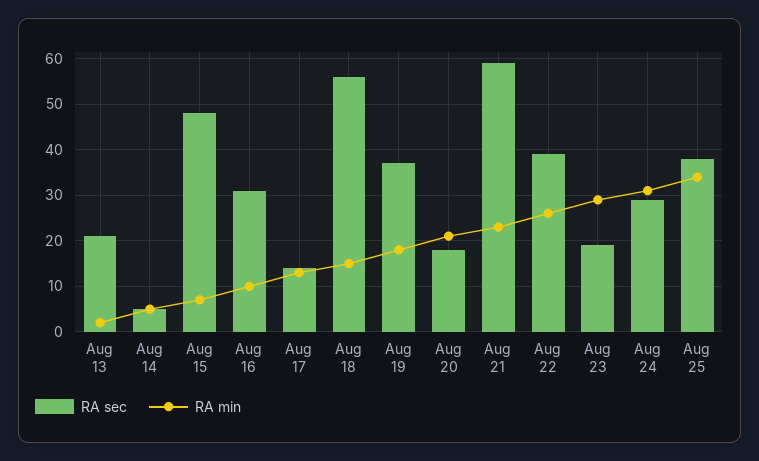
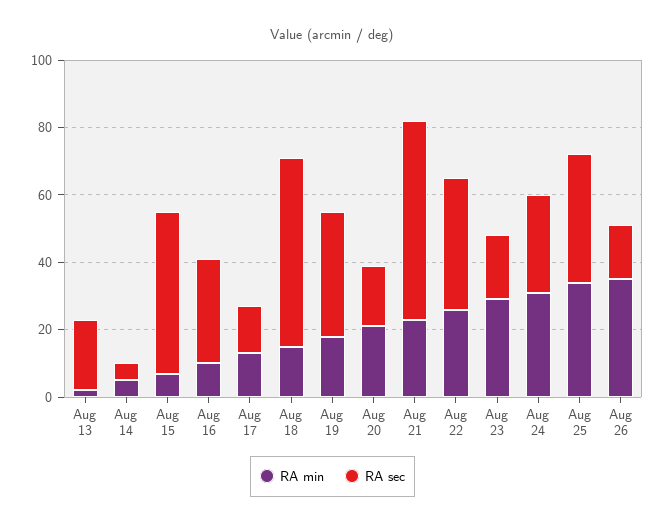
RA min, Aug 26: none -> 35
RA sec, Aug 26: none -> 15

